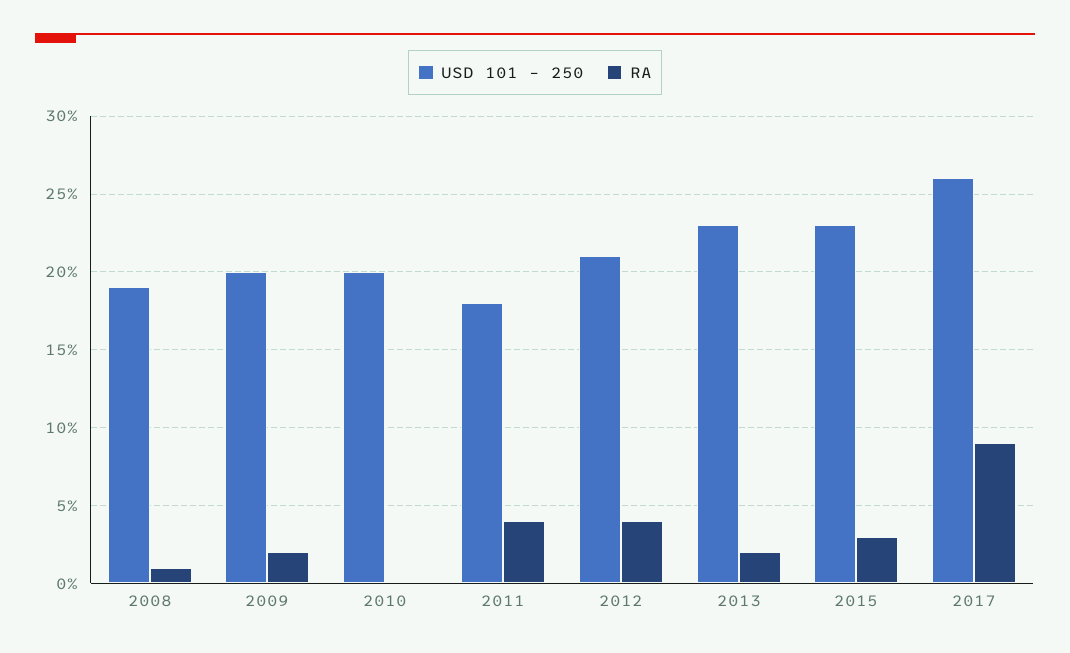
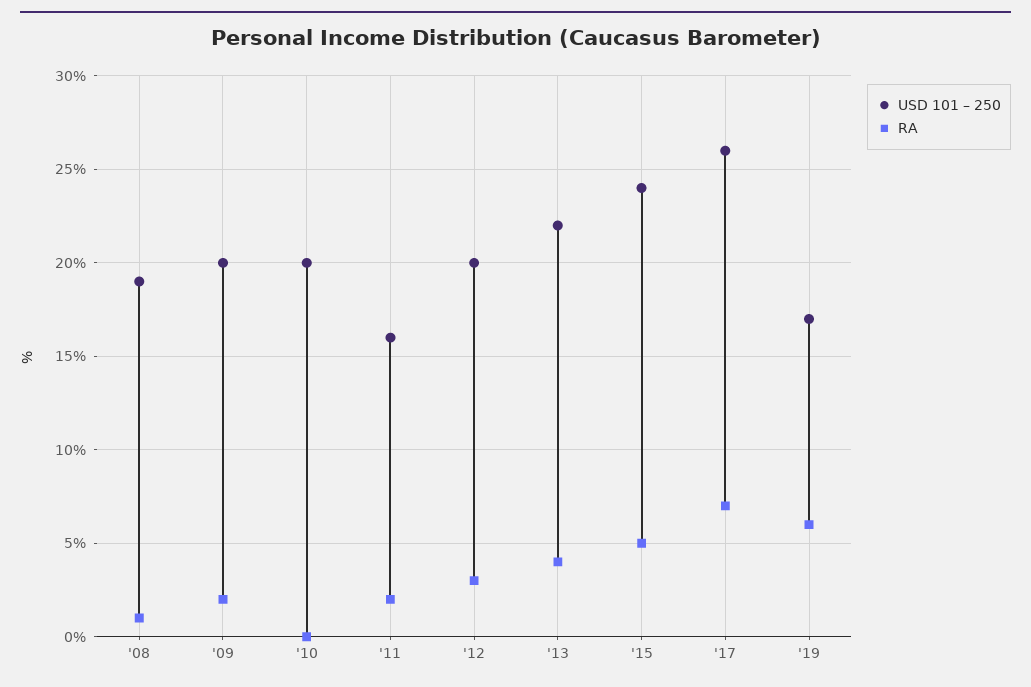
USD 101 – 250, 2011: 18 -> 16
RA, 2011: 4 -> 2
USD 101 – 250, 2012: 21 -> 20
RA, 2012: 4 -> 3
USD 101 – 250, 2013: 23 -> 22
RA, 2013: 2 -> 4
USD 101 – 250, 2015: 23 -> 24
RA, 2015: 3 -> 5
RA, 2017: 9 -> 7
USD 101 – 250, '19: none -> 17
RA, '19: none -> 6

